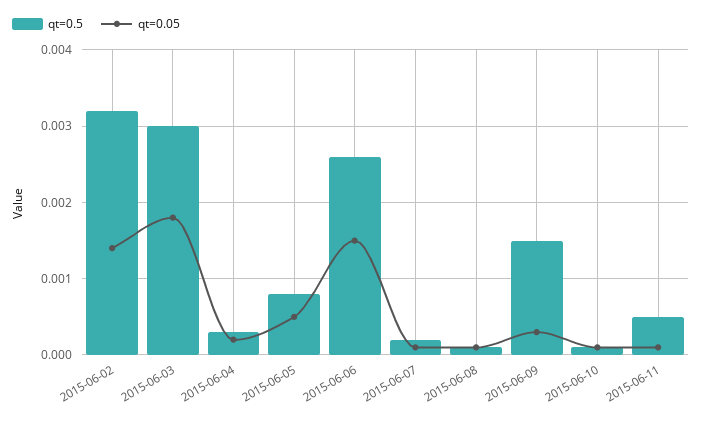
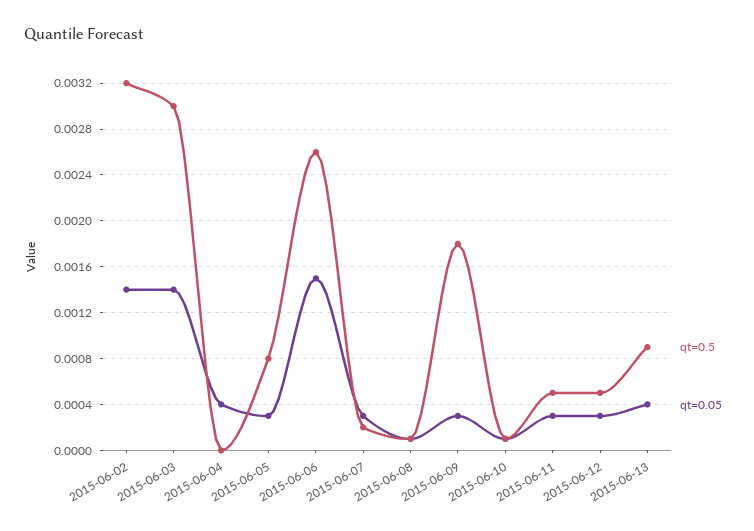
qt=0.05, 2015-06-03: 0.0018 -> 0.0014
qt=0.5, 2015-06-04: 0.0003 -> 0
qt=0.05, 2015-06-04: 0.0002 -> 0.0004
qt=0.05, 2015-06-05: 0.0005 -> 0.0003
qt=0.05, 2015-06-07: 0.0001 -> 0.0003
qt=0.5, 2015-06-09: 0.0015 -> 0.0018
qt=0.05, 2015-06-11: 0.0001 -> 0.0003
qt=0.5, 2015-06-12: none -> 0.0005
qt=0.05, 2015-06-12: none -> 0.0003
qt=0.5, 2015-06-13: none -> 0.0009
qt=0.05, 2015-06-13: none -> 0.0004

